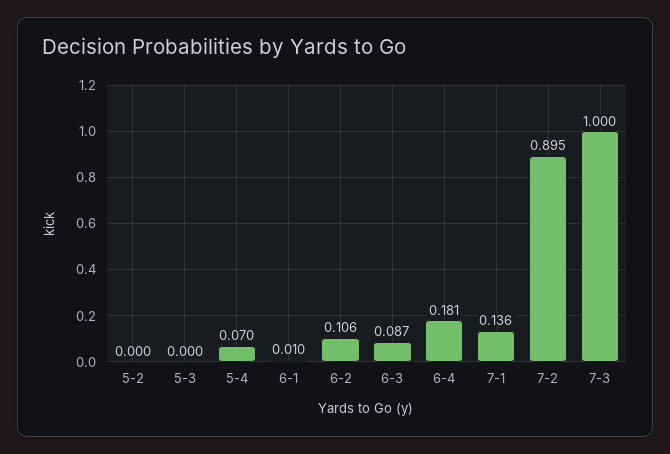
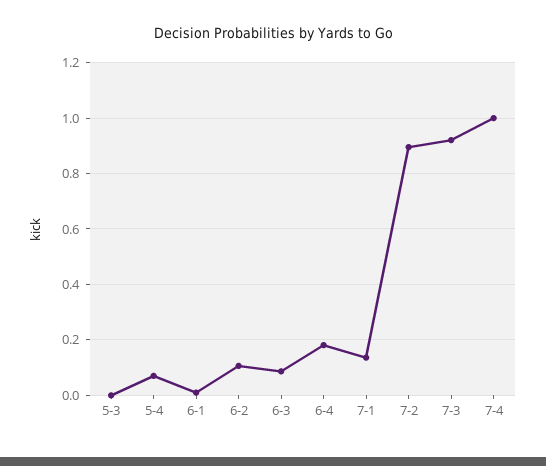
5-2: 0 -> none
7-3: 1 -> 0.925
7-4: none -> 1

